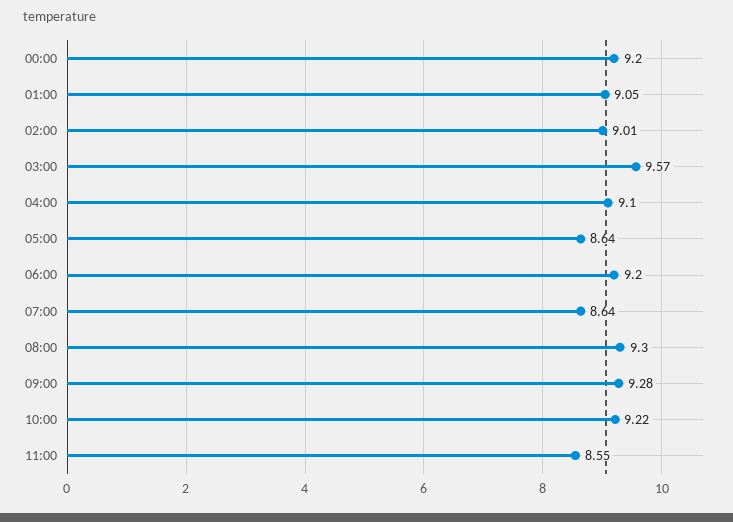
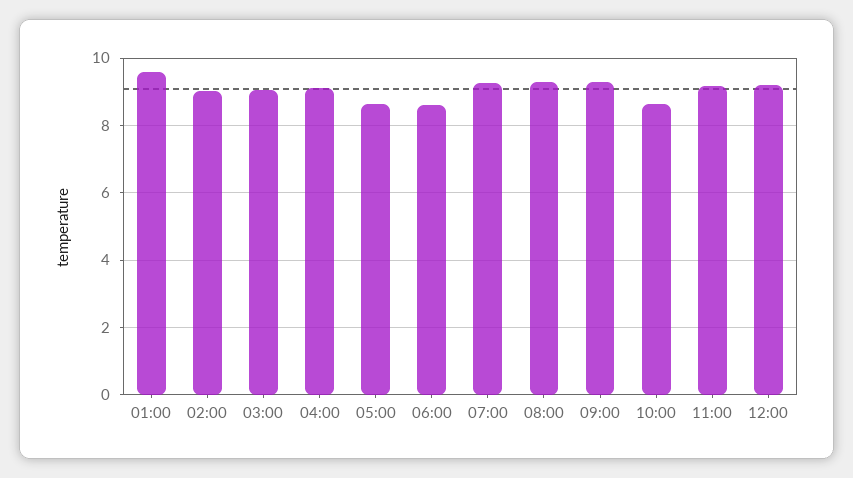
00:00: 9.2 -> none
01:00: 9.05 -> 9.6
03:00: 9.57 -> 9
06:00: 9.2 -> 8.6
07:00: 8.64 -> 9.2
10:00: 9.22 -> 8.6
11:00: 8.55 -> 9.2
12:00: none -> 9.2

